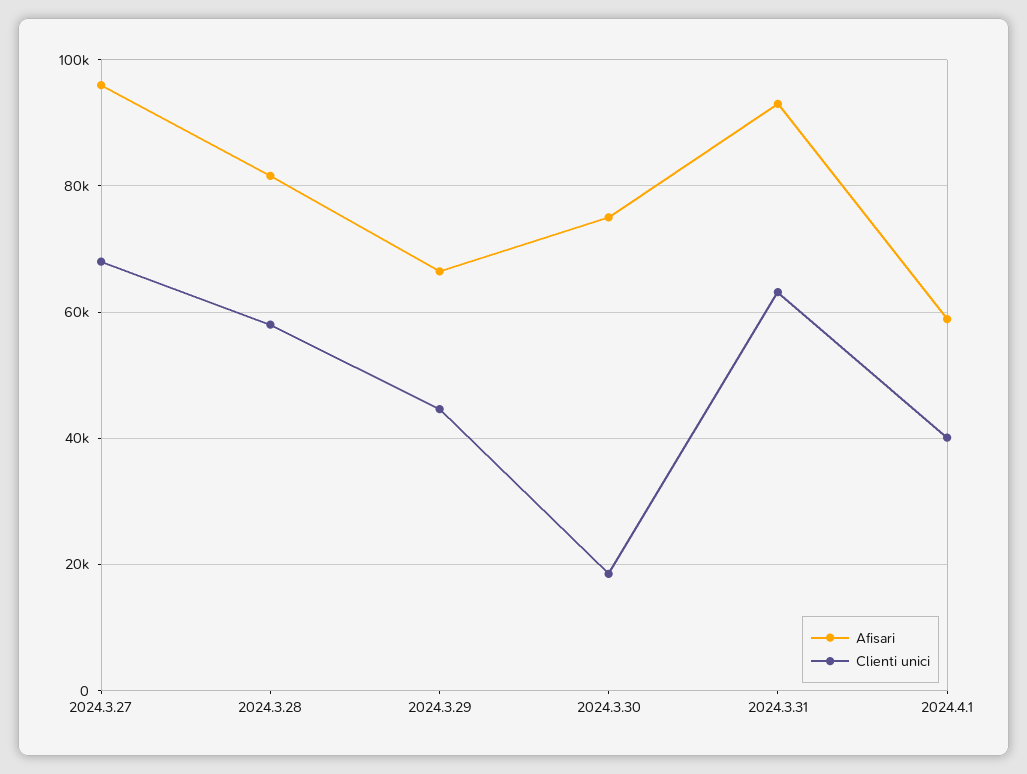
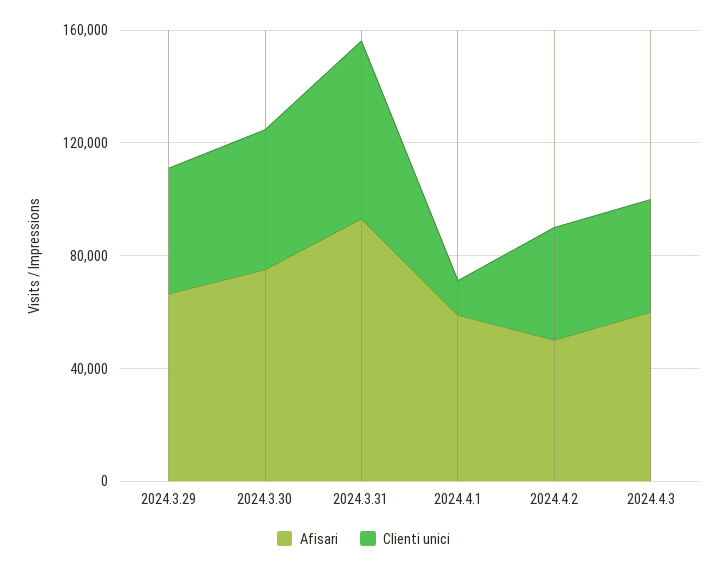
Afisari, 2024.3.27: 96000 -> none
Clienti unici, 2024.3.27: 68000 -> none
Afisari, 2024.3.28: 82000 -> none
Clienti unici, 2024.3.28: 58000 -> none
Clienti unici, 2024.3.30: 18000 -> 50000
Clienti unici, 2024.4.1: 40000 -> 10000
Afisari, 2024.4.2: none -> 50000
Clienti unici, 2024.4.2: none -> 40000
Afisari, 2024.4.3: none -> 60000
Clienti unici, 2024.4.3: none -> 40000

